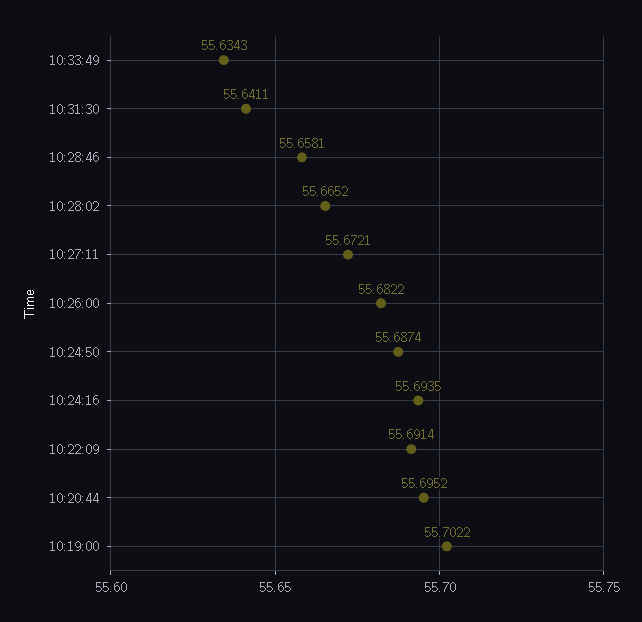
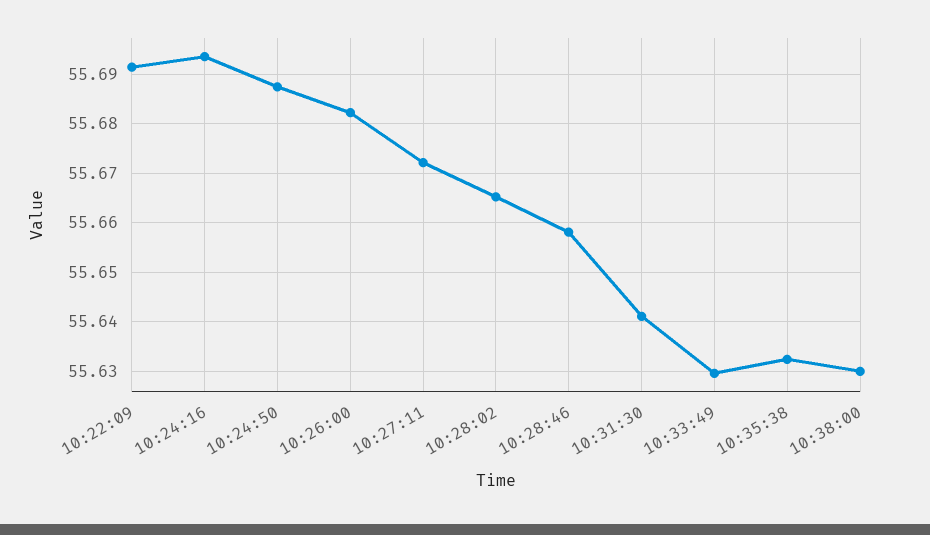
10:33:49: 55.6343 -> 55.63
10:20:44: 55.6952 -> none
10:19:00: 55.7022 -> none
10:35:38: none -> 55.632
10:38:00: none -> 55.63

